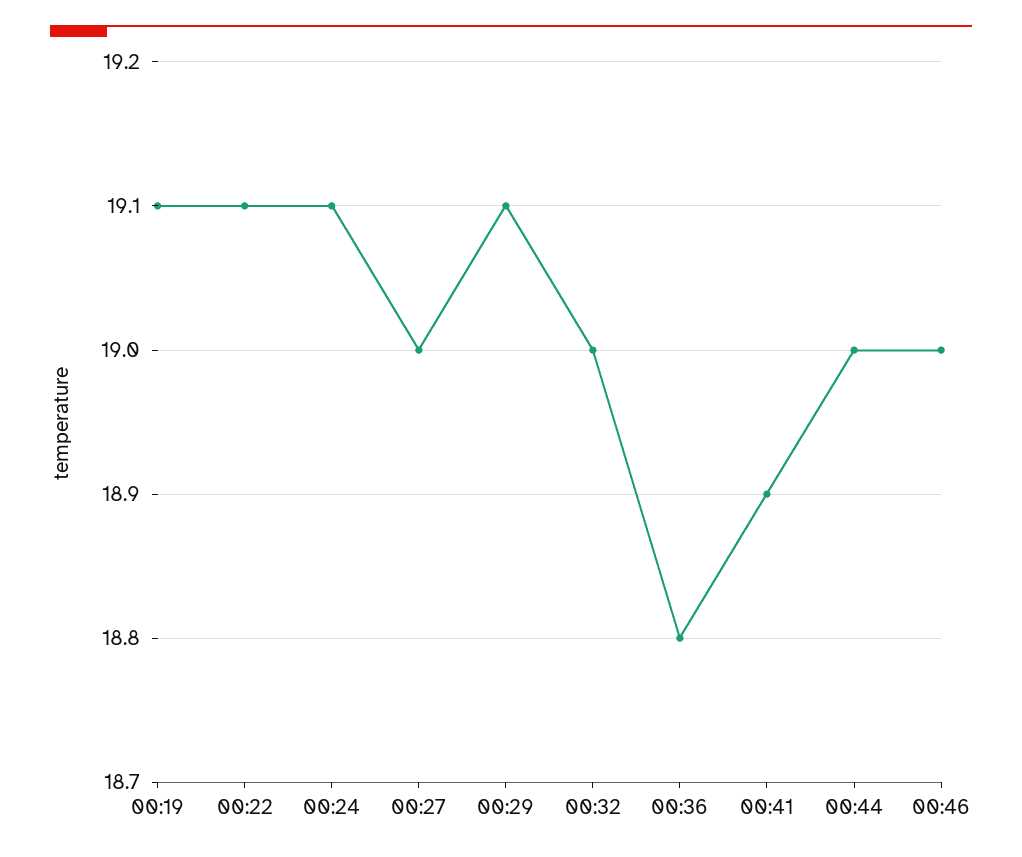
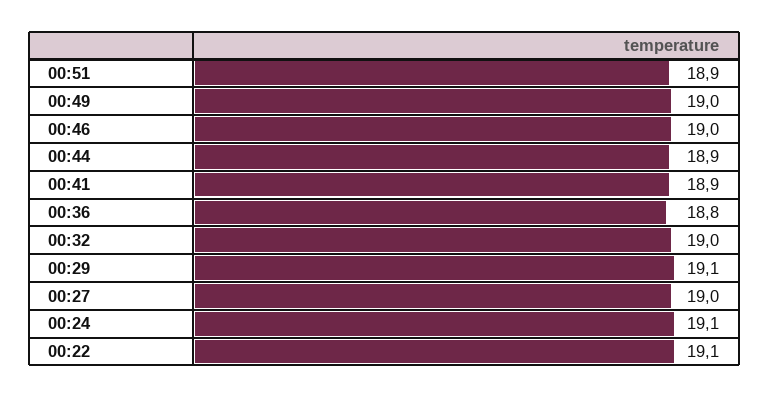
00:19: 19.1 -> none
00:44: 19 -> 18.9
00:51: none -> 18.9
00:49: none -> 19

